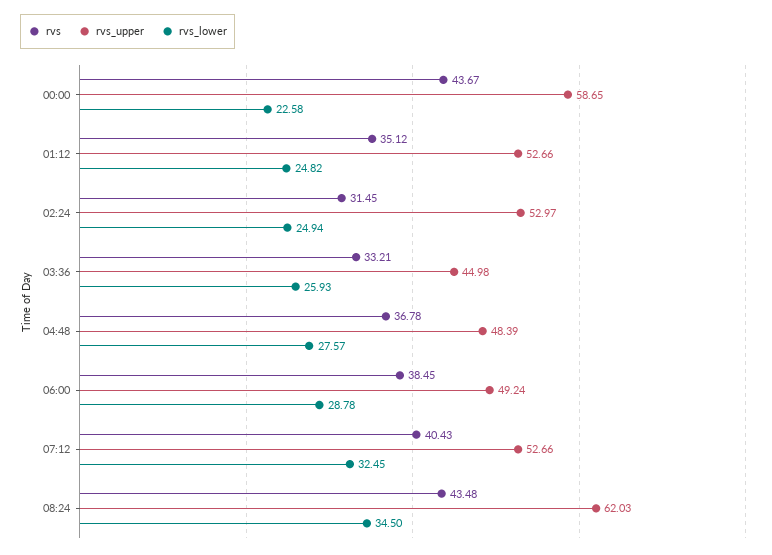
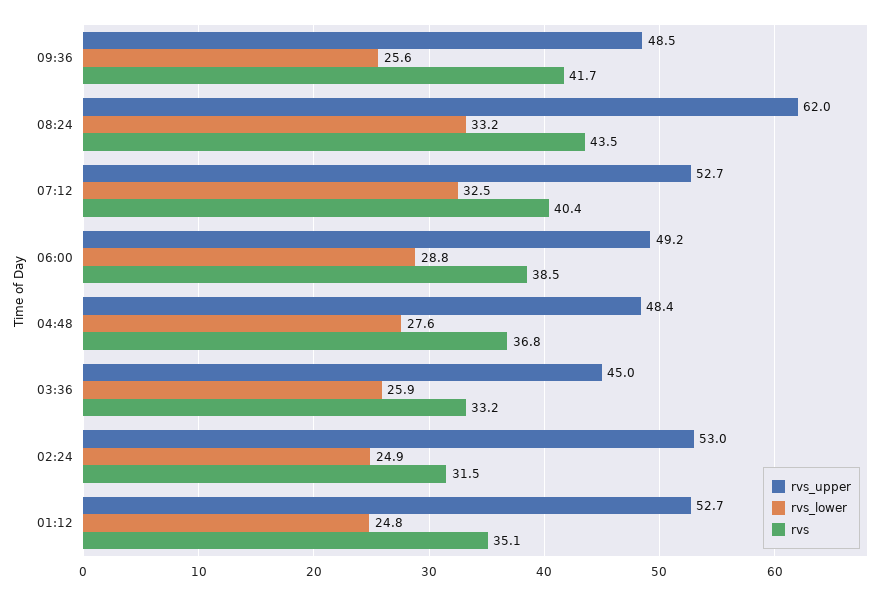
rvs, 00:00: 43.67 -> none
rvs_upper, 00:00: 58.65 -> none
rvs_lower, 00:00: 22.58 -> none
rvs_lower, 08:24: 34.5 -> 33.2
rvs_upper, 09:36: none -> 48.5
rvs_lower, 09:36: none -> 25.6
rvs, 09:36: none -> 41.7

